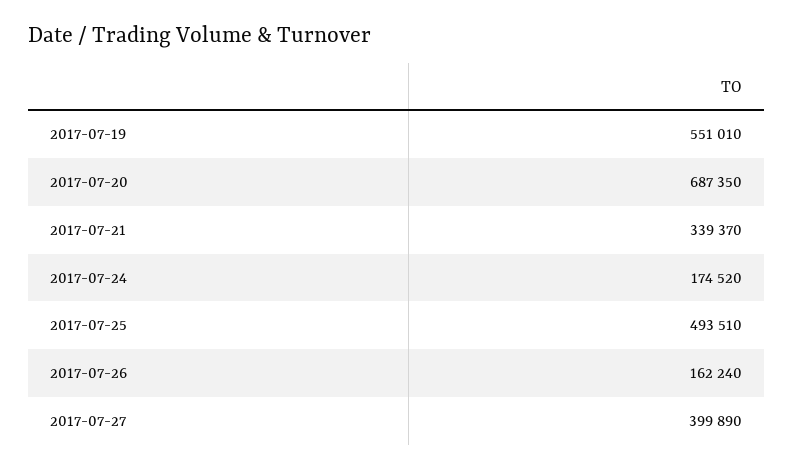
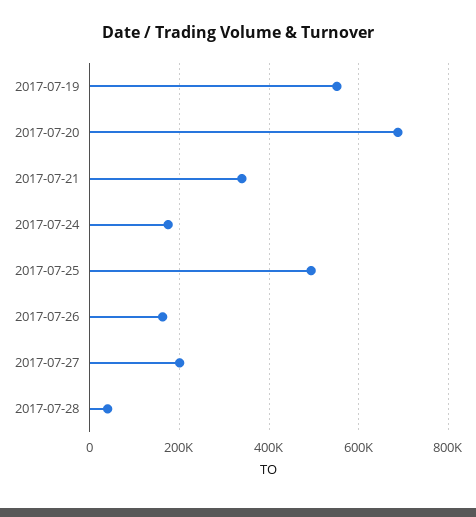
2017-07-27: 399890 -> 200000
2017-07-28: none -> 40000

